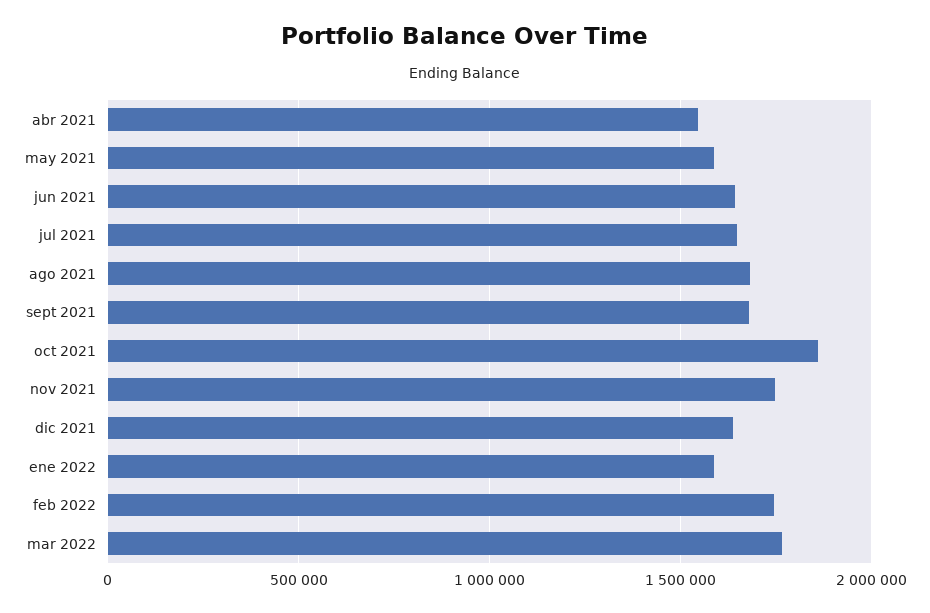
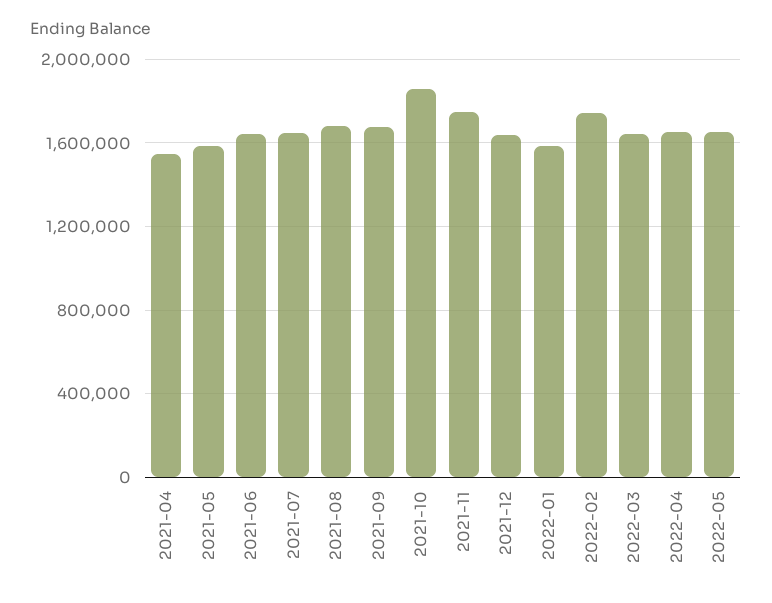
mar 2022: 1750000 -> 1650000
2022-04: none -> 1650000
2022-05: none -> 1650000

